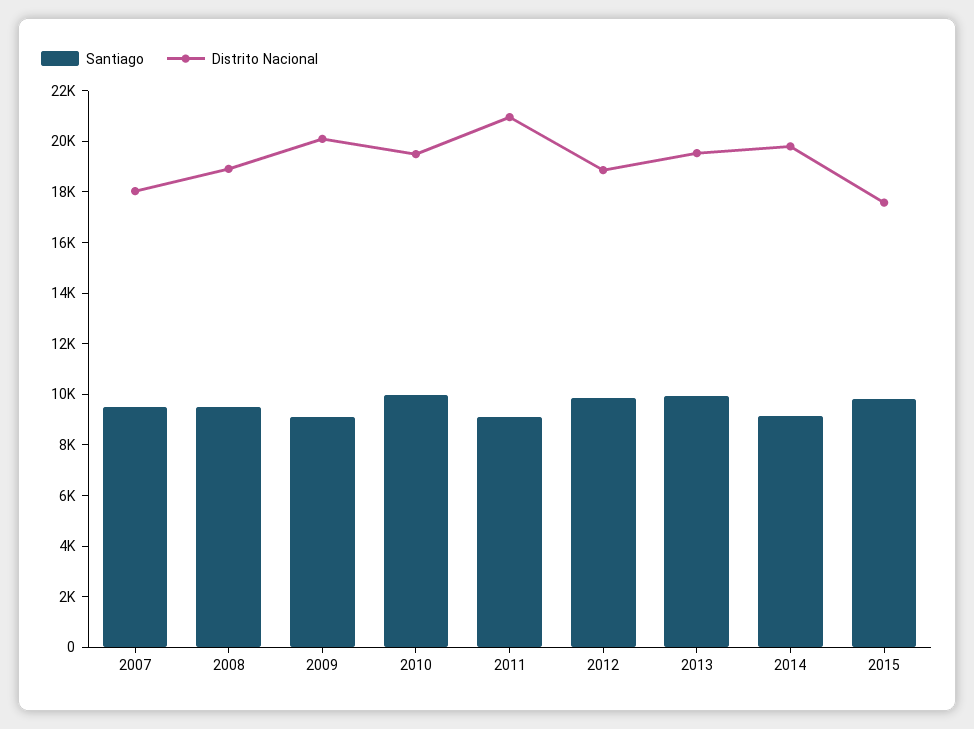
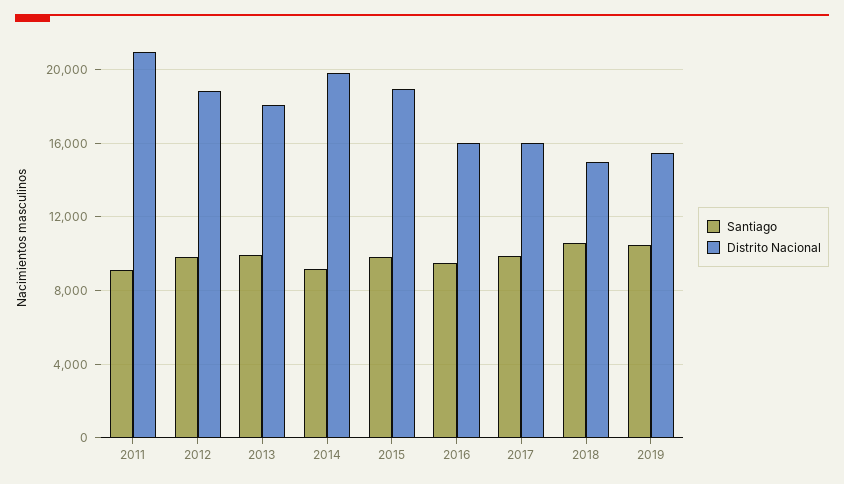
Santiago, 2007: 9500 -> none
Distrito Nacional, 2007: 18000 -> none
Santiago, 2008: 9500 -> none
Distrito Nacional, 2008: 19000 -> none
Santiago, 2009: 9000 -> none
Distrito Nacional, 2009: 20000 -> none
Santiago, 2010: 10000 -> none
Distrito Nacional, 2010: 19500 -> none
Distrito Nacional, 2013: 19500 -> 18000
Distrito Nacional, 2015: 17500 -> 19000
Santiago, 2016: none -> 9500
Distrito Nacional, 2016: none -> 16000
Santiago, 2017: none -> 10000
Distrito Nacional, 2017: none -> 16000
Santiago, 2018: none -> 10500
Distrito Nacional, 2018: none -> 15000
Santiago, 2019: none -> 10500
Distrito Nacional, 2019: none -> 15500

